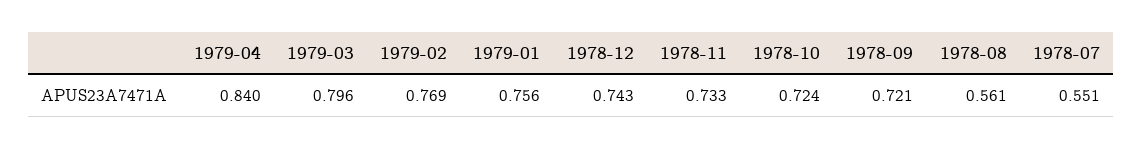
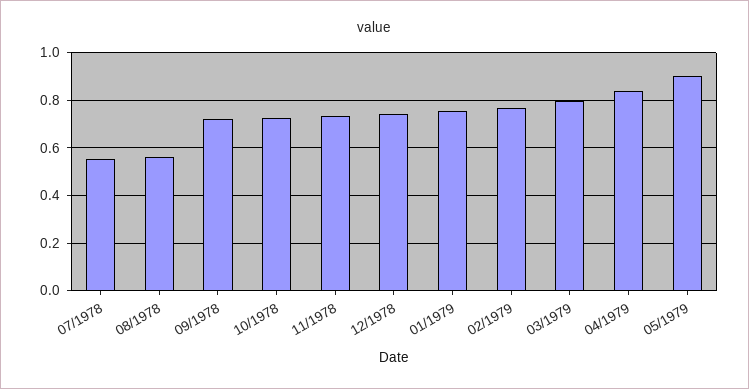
05/1979: none -> 0.9

